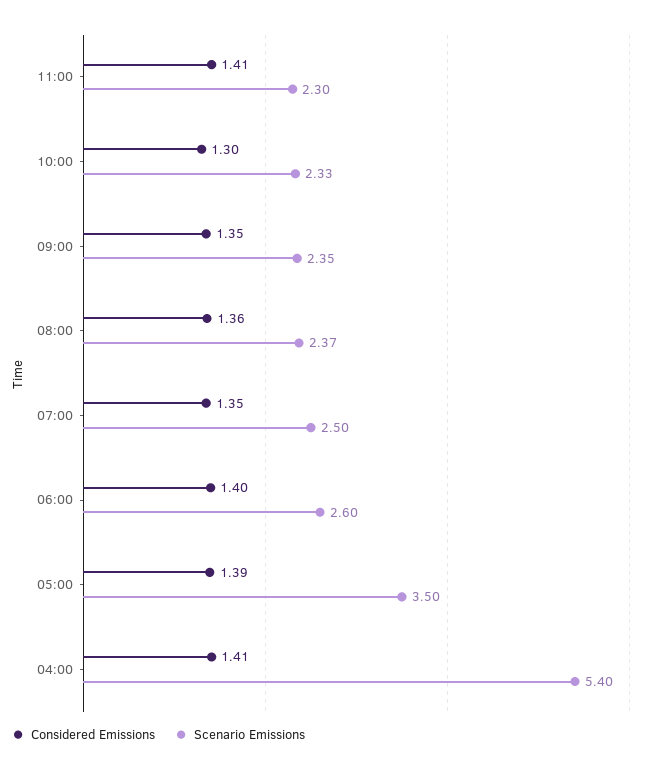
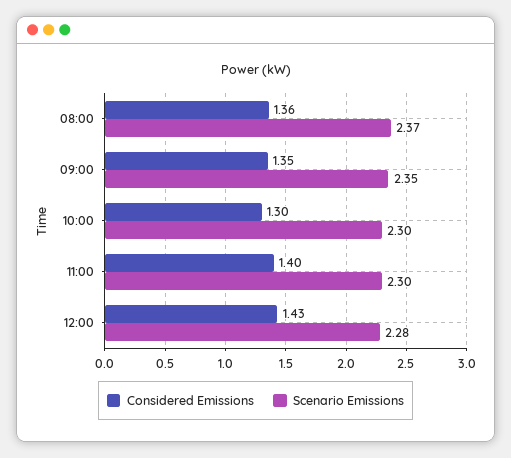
Considered Emissions, 11:00: 1.41 -> 1.4
Scenario Emissions, 10:00: 2.33 -> 2.3
Considered Emissions, 07:00: 1.35 -> none
Scenario Emissions, 07:00: 2.5 -> none
Considered Emissions, 06:00: 1.4 -> none
Scenario Emissions, 06:00: 2.6 -> none
Considered Emissions, 05:00: 1.39 -> none
Scenario Emissions, 05:00: 3.5 -> none
Considered Emissions, 04:00: 1.41 -> none
Scenario Emissions, 04:00: 5.4 -> none
Considered Emissions, 12:00: none -> 1.43
Scenario Emissions, 12:00: none -> 2.28

